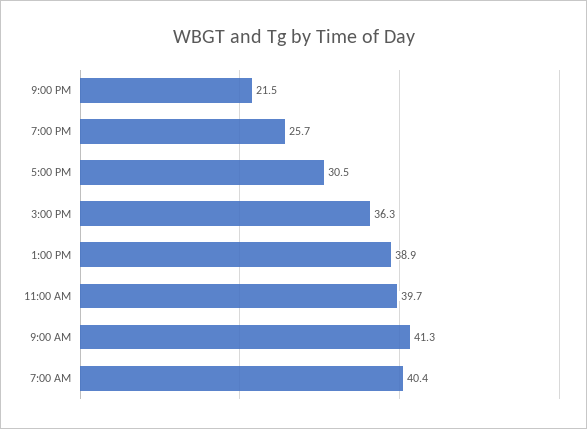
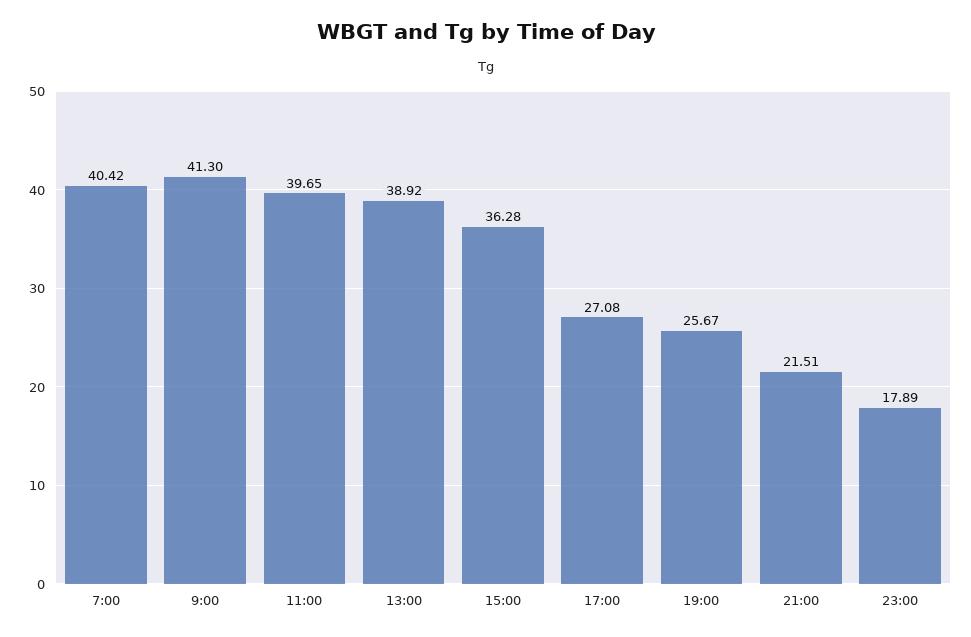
5:00 PM: 30.5 -> 27.08
23:00: none -> 17.89

